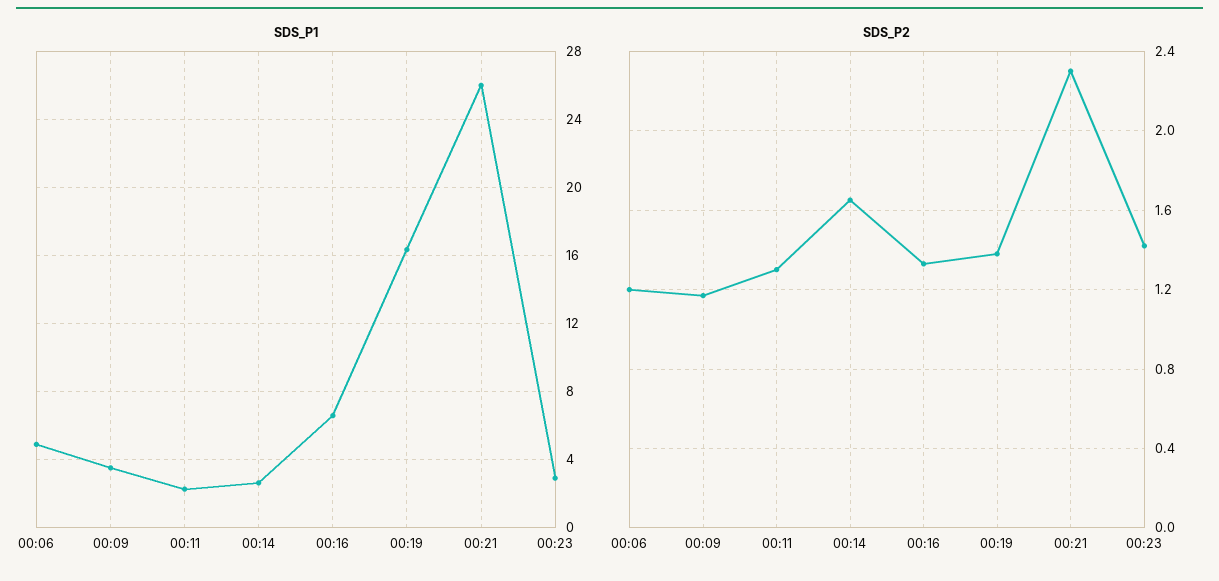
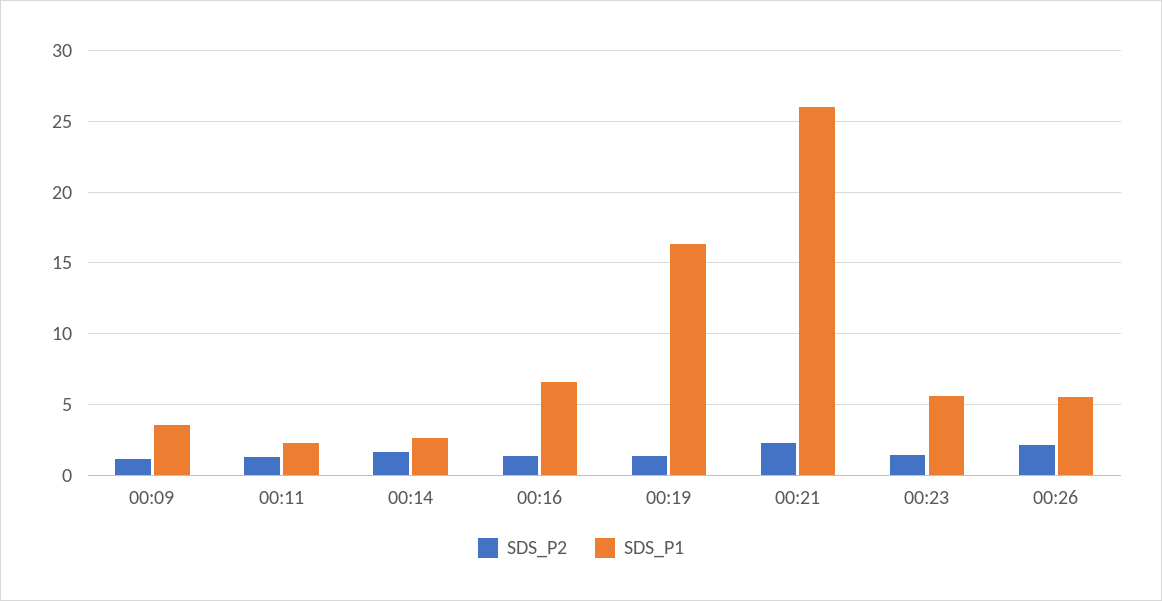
SDS_P1, 00:06: 5 -> none
SDS_P1, 00:23: 3 -> 5.5
SDS_P2, 00:06: 1.2 -> none
SDS_P2, 00:26: none -> 2
SDS_P1, 00:26: none -> 5.5

